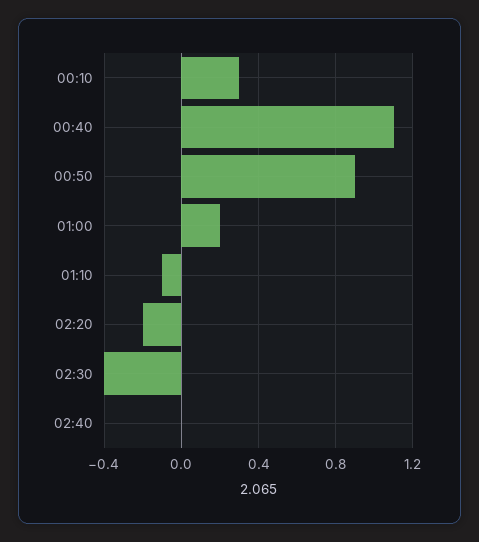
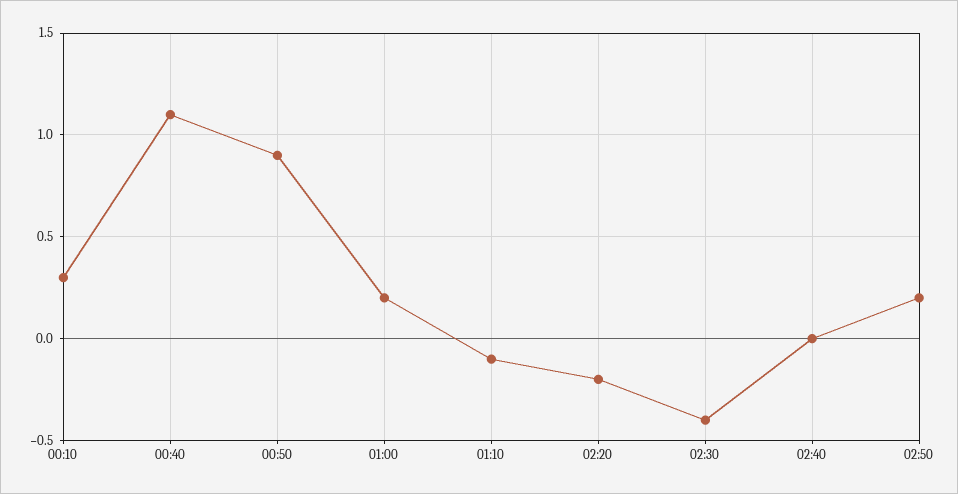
02:50: none -> 0.2

